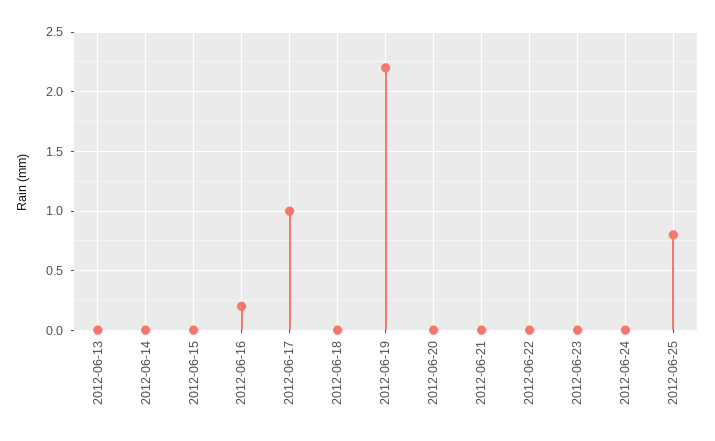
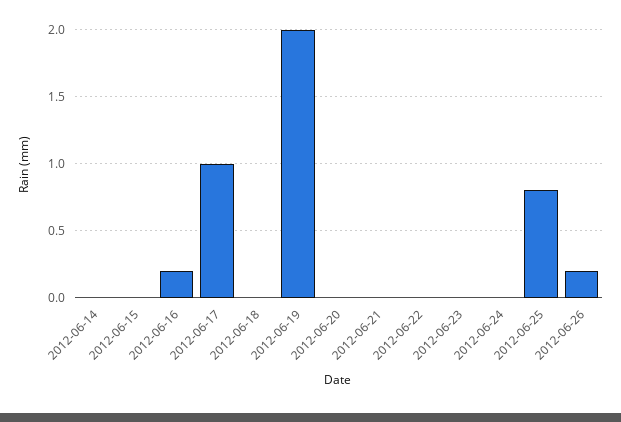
2012-06-13: 0 -> none
2012-06-19: 2.2 -> 2
2012-06-26: none -> 0.2

